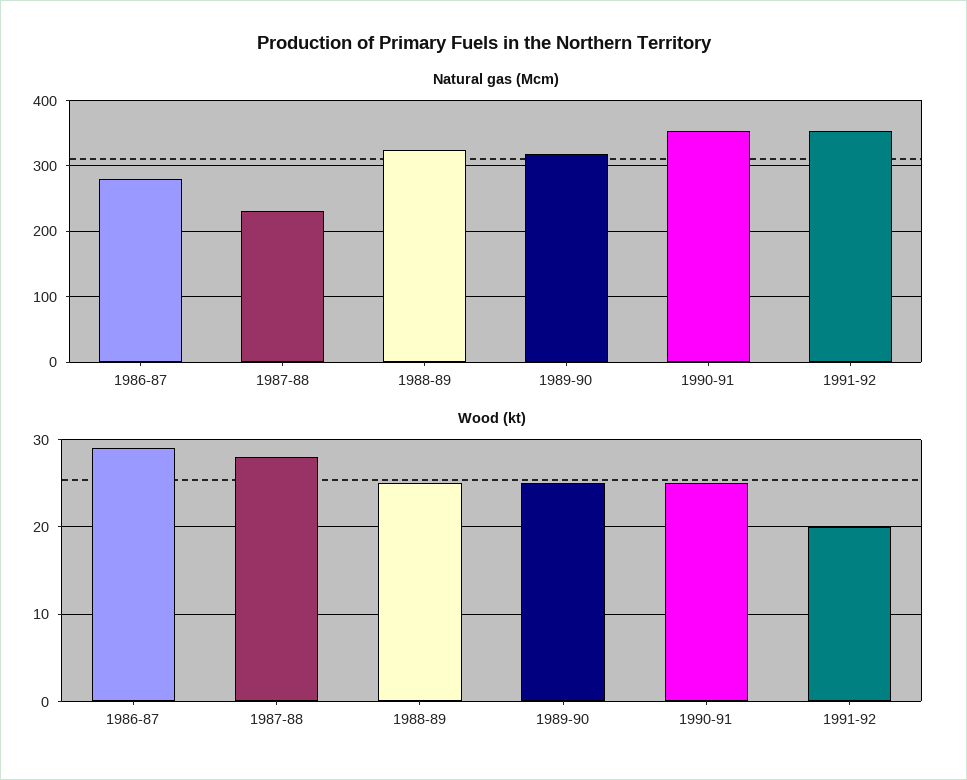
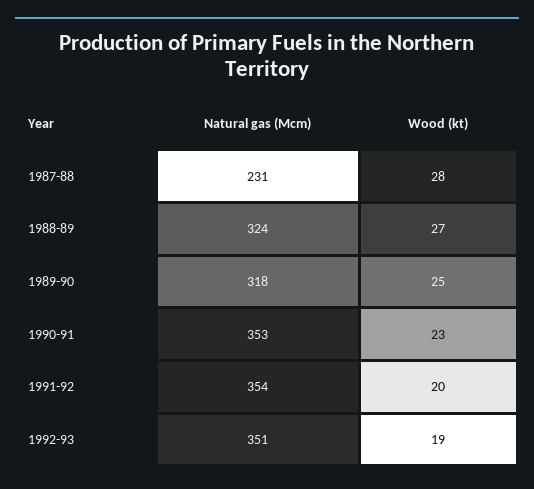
Natural gas (Mcm), 1986-87: 280 -> none
Wood (kt), 1986-87: 29 -> none
Wood (kt), 1988-89: 25 -> 27
Wood (kt), 1990-91: 25 -> 23
Natural gas (Mcm), 1992-93: none -> 351
Wood (kt), 1992-93: none -> 19

